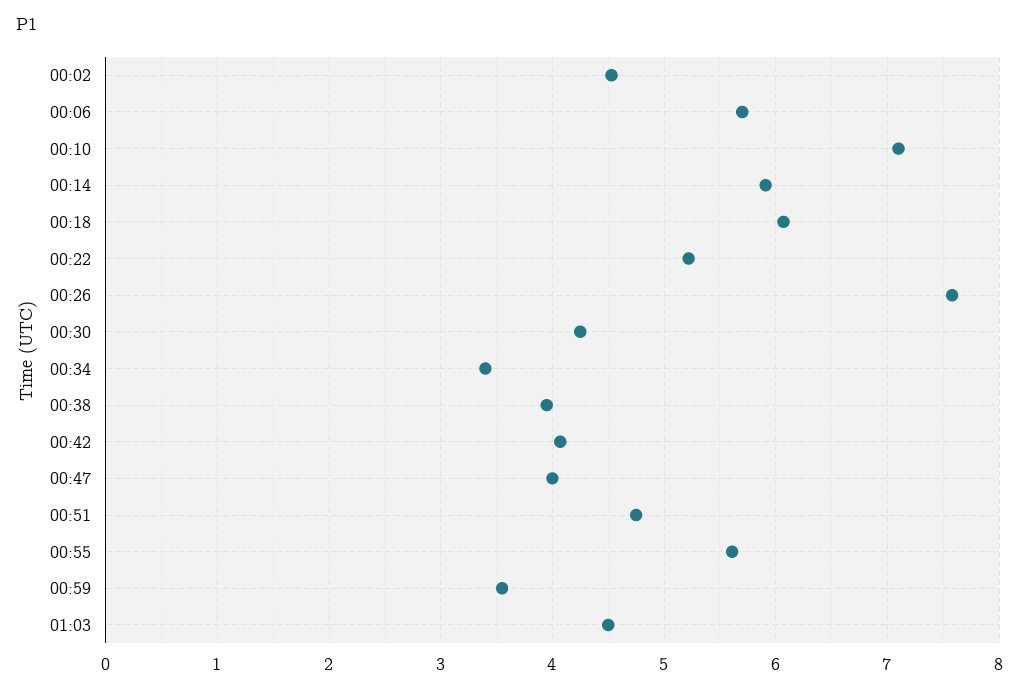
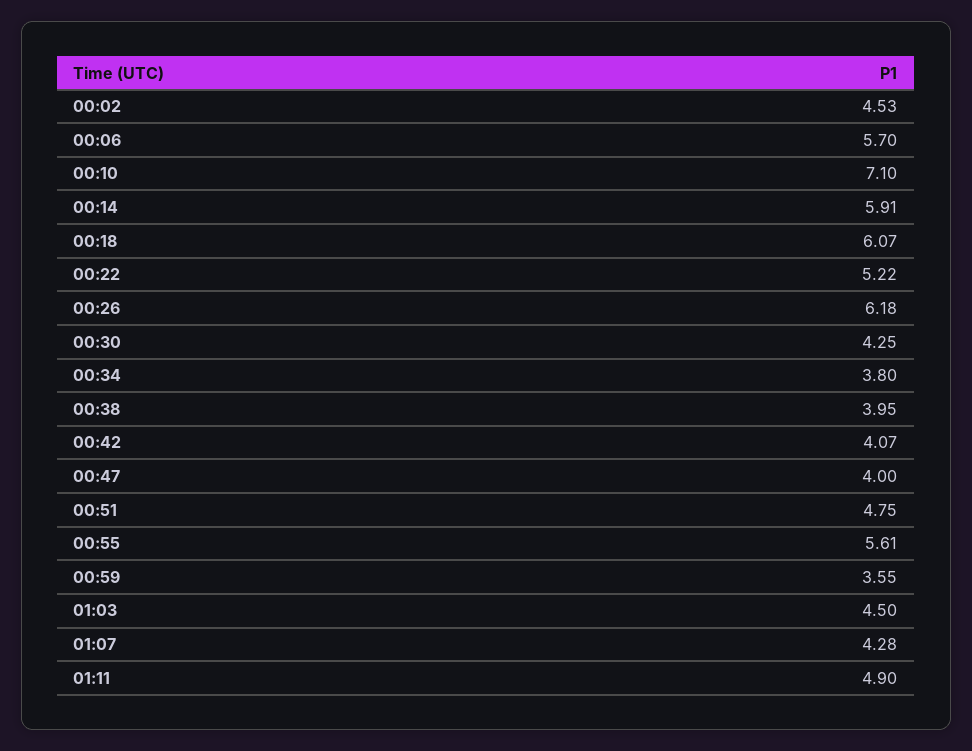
00:26: 7.6 -> 6.18
00:34: 3.4 -> 3.8
01:07: none -> 4.28
01:11: none -> 4.9

